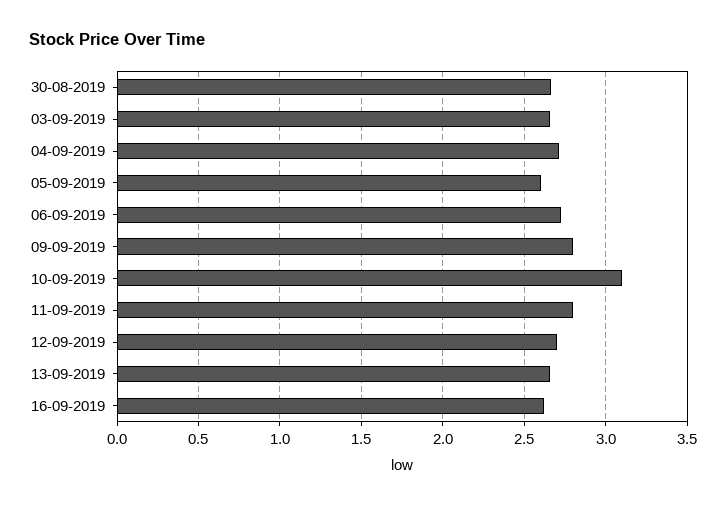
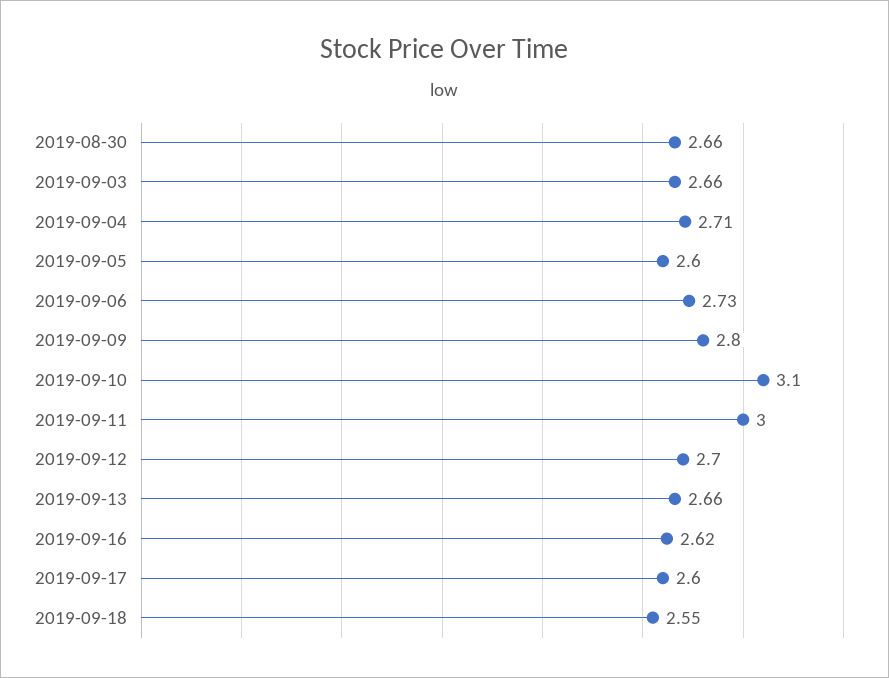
11-09-2019: 2.8 -> 3
2019-09-17: none -> 2.6
2019-09-18: none -> 2.55

